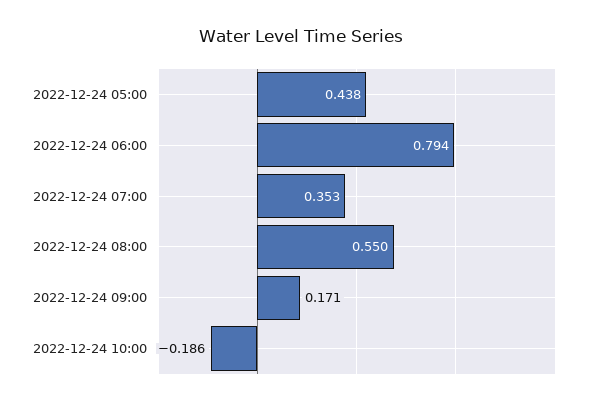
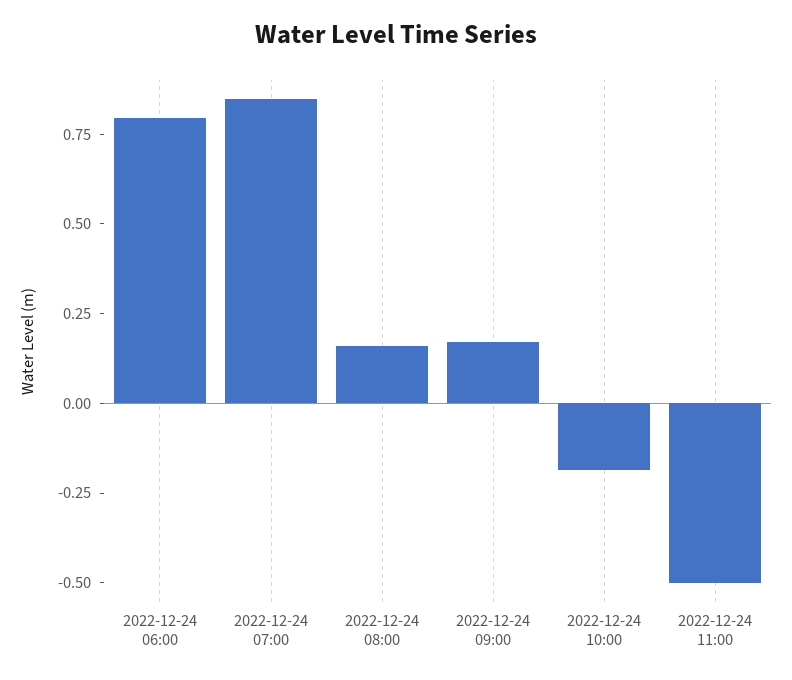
2022-12-24 05:00: 0.438 -> none
2022-12-24 07:00: 0.353 -> 0.85
2022-12-24 08:00: 0.55 -> 0.15
2022-12-24 11:00: none -> -0.5

